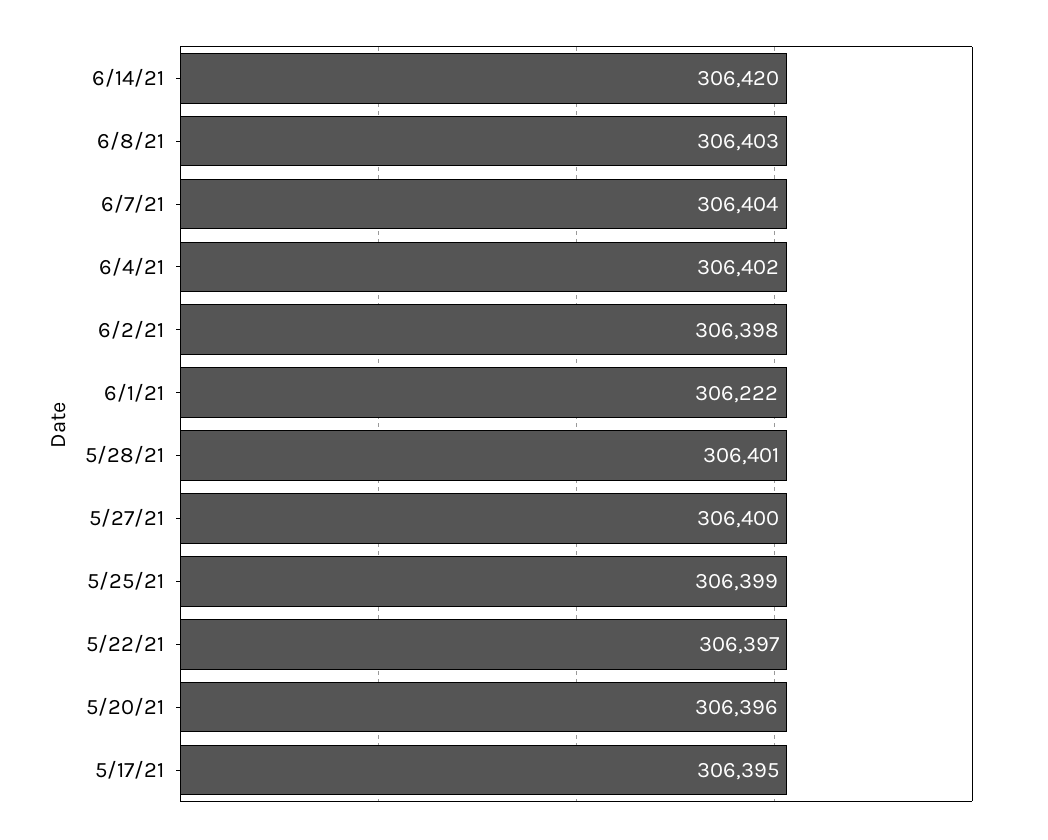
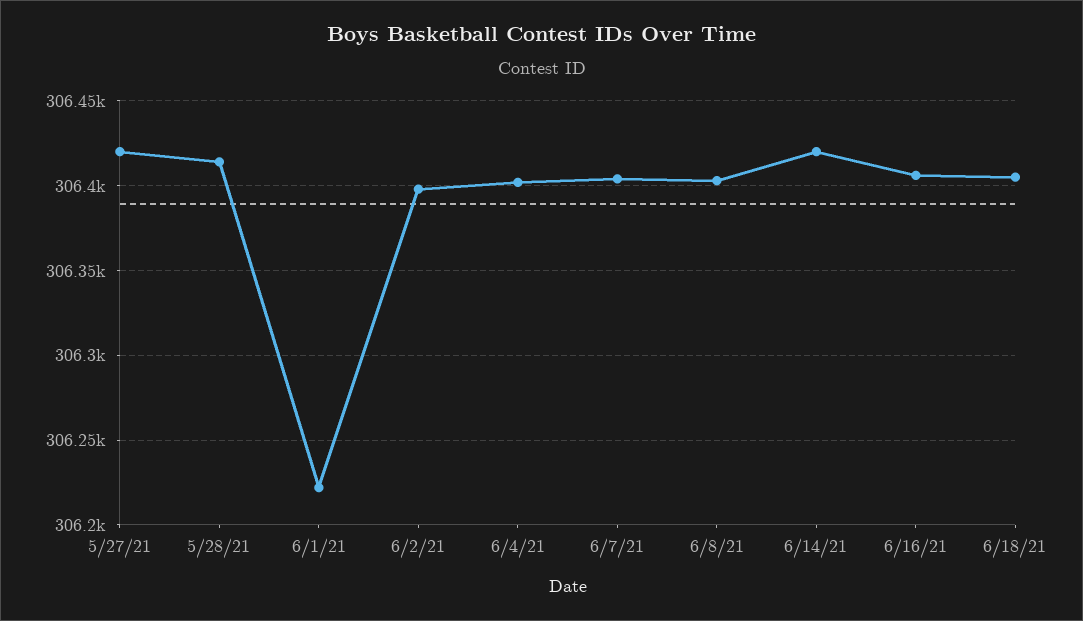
5/28/21: 306401 -> 306415
5/27/21: 306400 -> 306420
5/25/21: 306399 -> none
5/22/21: 306397 -> none
5/20/21: 306396 -> none
5/17/21: 306395 -> none
6/16/21: none -> 306405
6/18/21: none -> 306405

